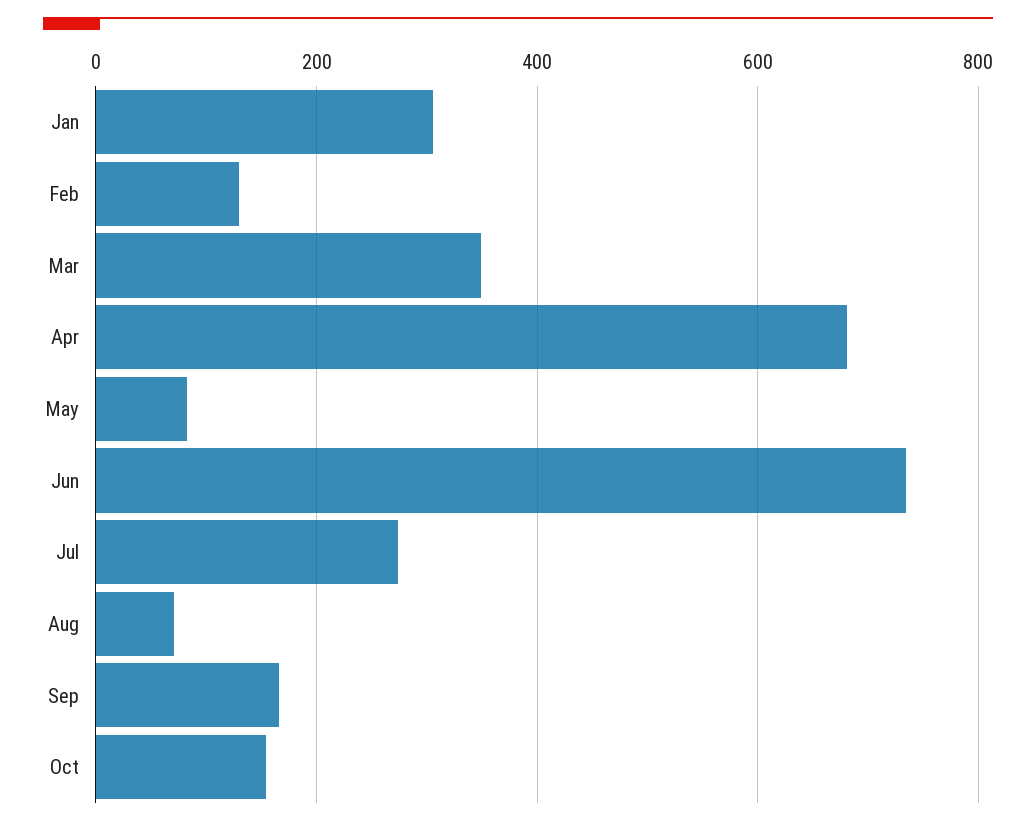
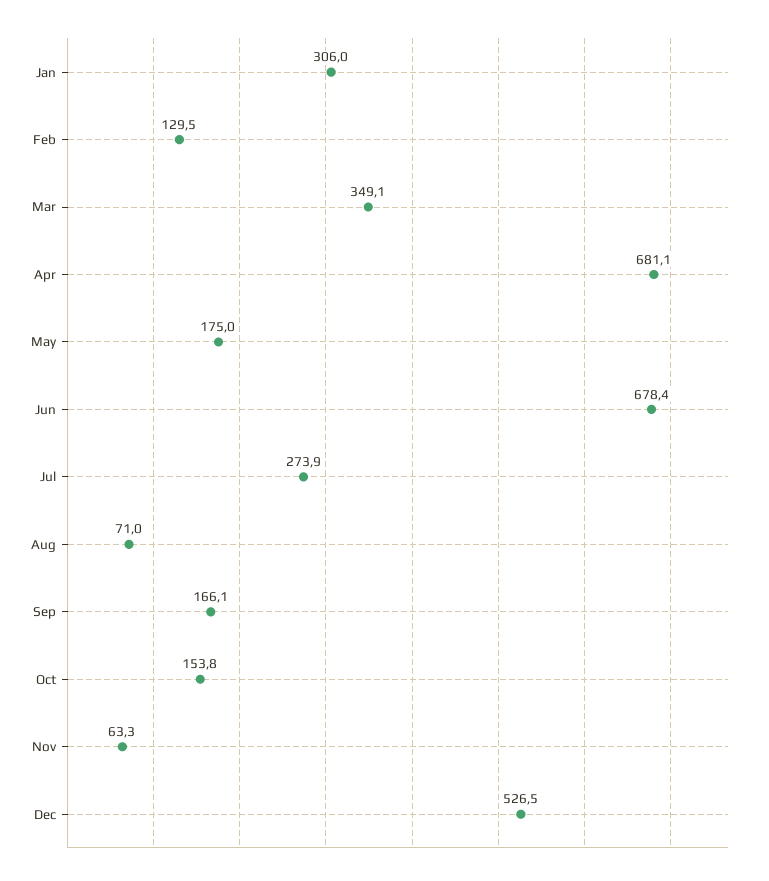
May: 80 -> 175
Jun: 740 -> 678.4
Nov: none -> 63.3
Dec: none -> 526.5

